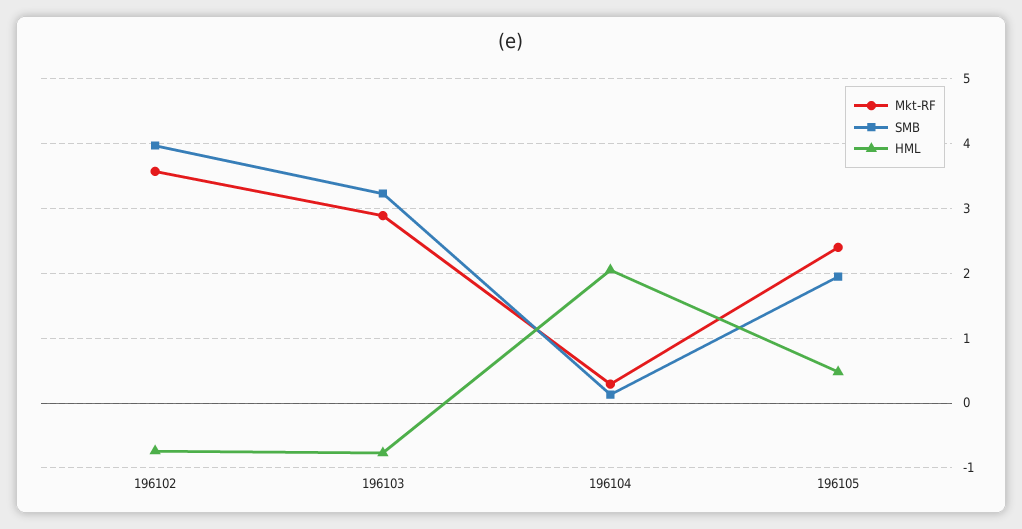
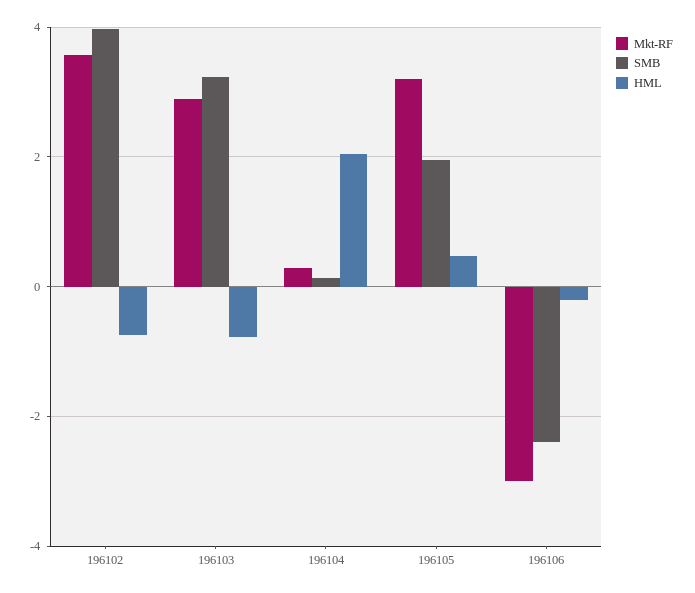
Mkt-RF, 196105: 2.4 -> 3.2
Mkt-RF, 196106: none -> -3
SMB, 196106: none -> -2.4
HML, 196106: none -> -0.2

